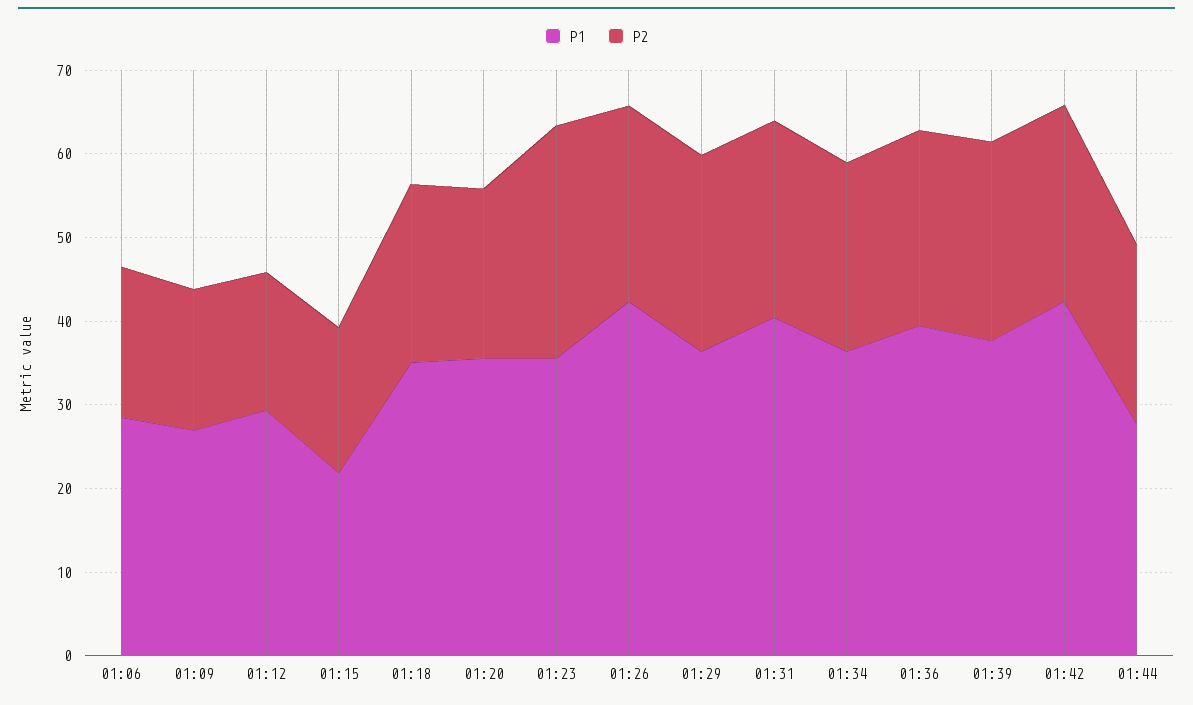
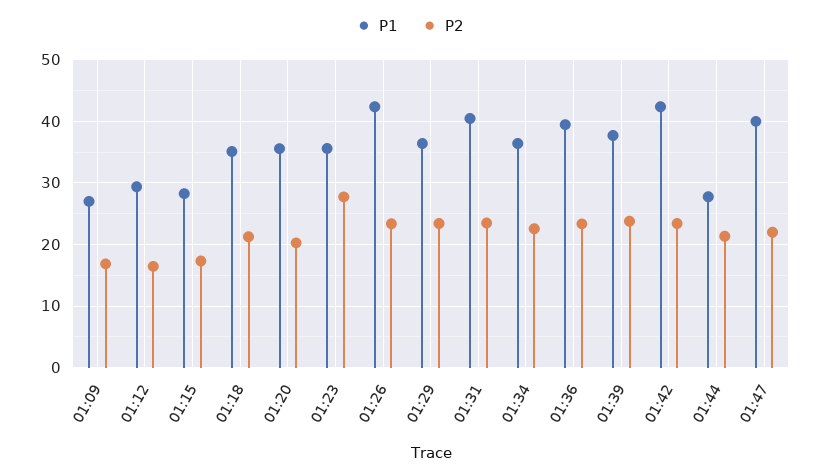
P1, 01:06: 28 -> none
P2, 01:06: 18 -> none
P1, 01:15: 22 -> 28
P1, 01:47: none -> 40
P2, 01:47: none -> 22

